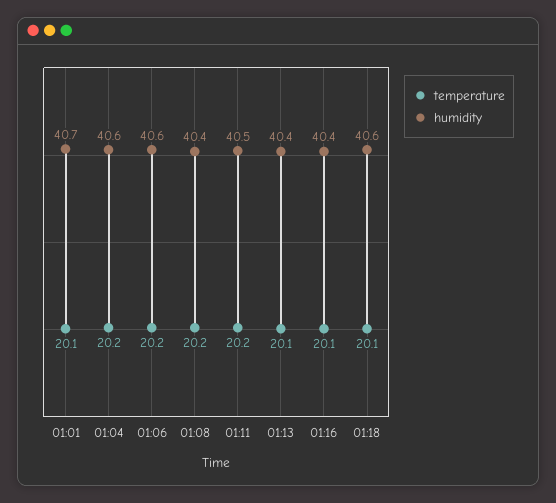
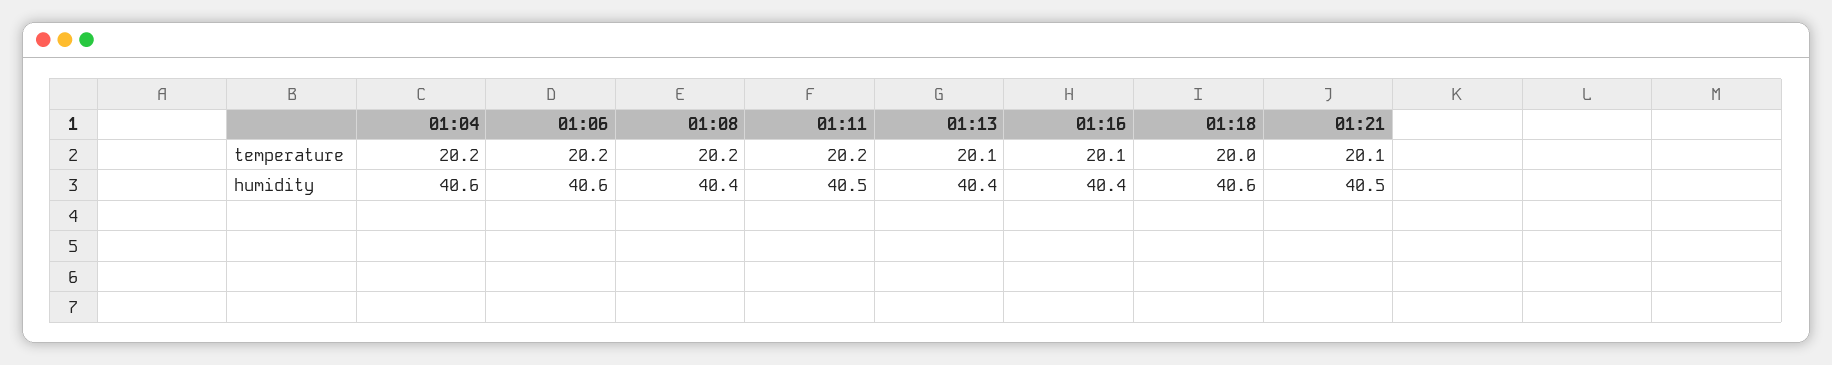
temperature, 01:01: 20.1 -> none
humidity, 01:01: 40.7 -> none
temperature, 01:18: 20.1 -> 20
temperature, 01:21: none -> 20.1
humidity, 01:21: none -> 40.5

